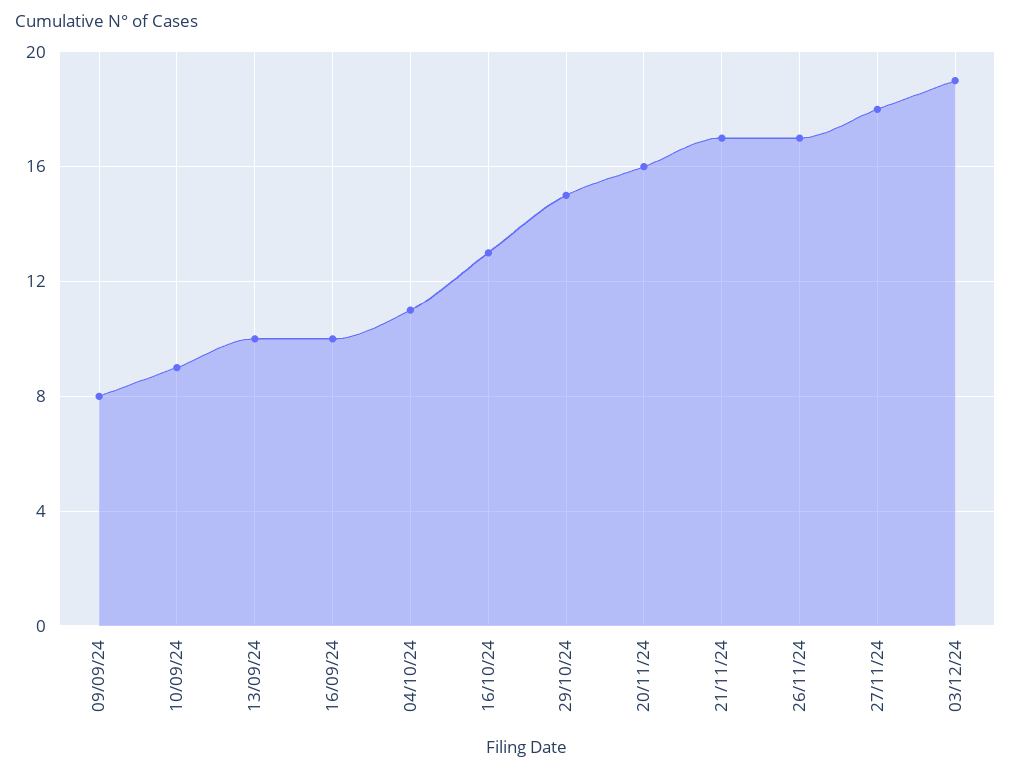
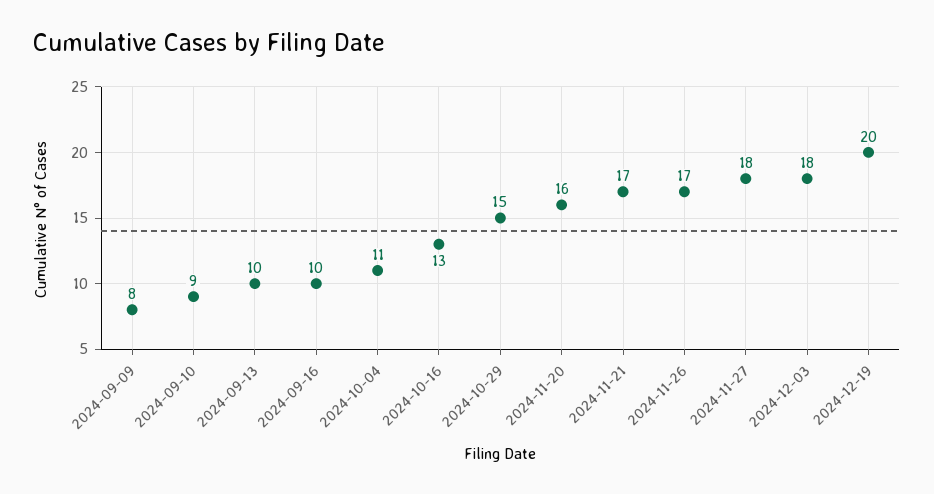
03/12/24: 19 -> 18
2024-12-19: none -> 20

